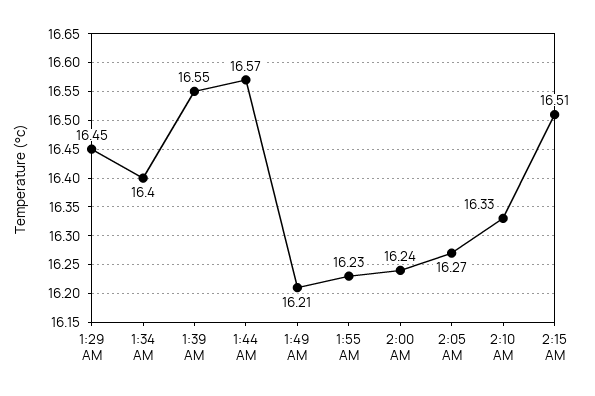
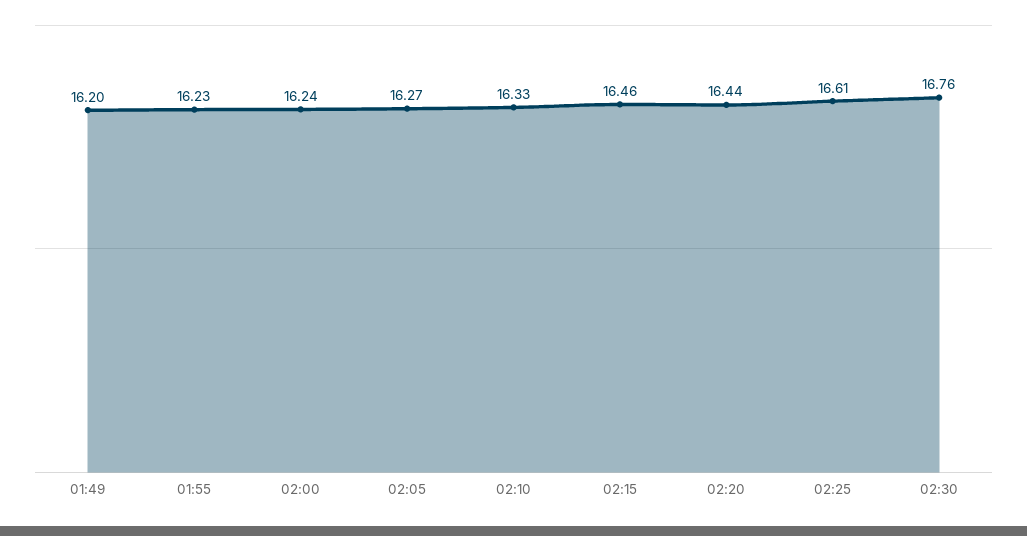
1:29 AM: 16.45 -> none
1:34 AM: 16.4 -> none
1:39 AM: 16.55 -> none
1:44 AM: 16.57 -> none
1:49 AM: 16.21 -> 16.2
2:15 AM: 16.51 -> 16.46
02:20: none -> 16.44
02:25: none -> 16.61
02:30: none -> 16.76

